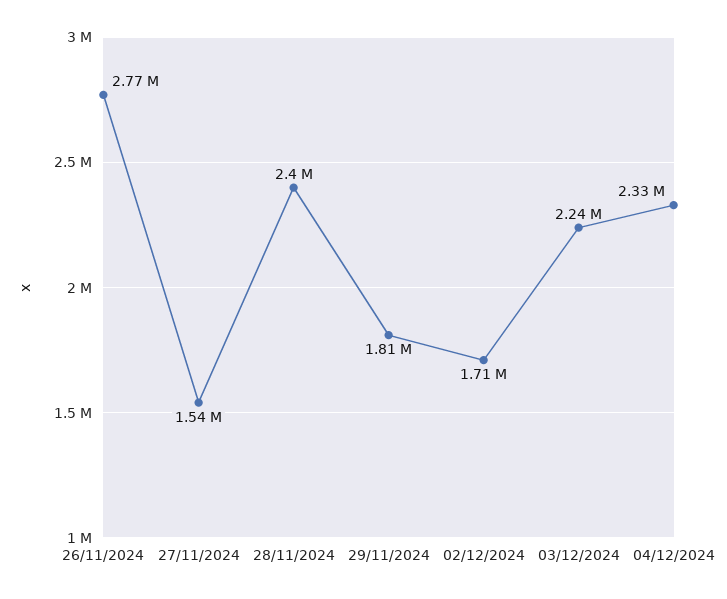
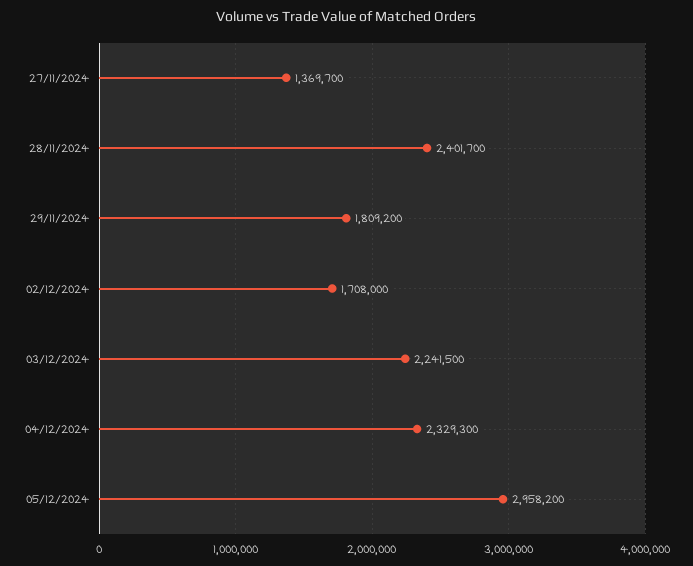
26/11/2024: 2770000 -> none
27/11/2024: 1540000 -> 1369700
05/12/2024: none -> 2958200

